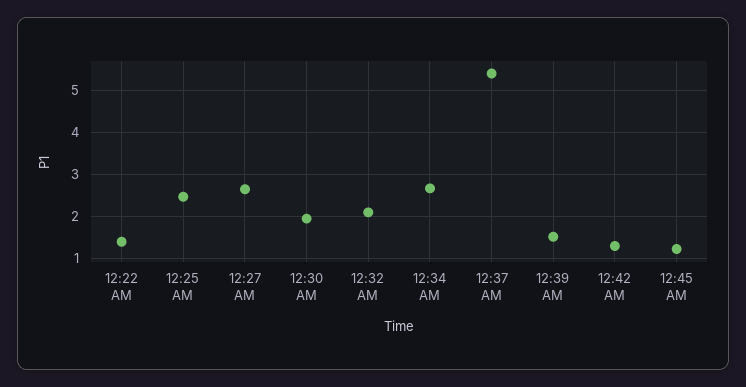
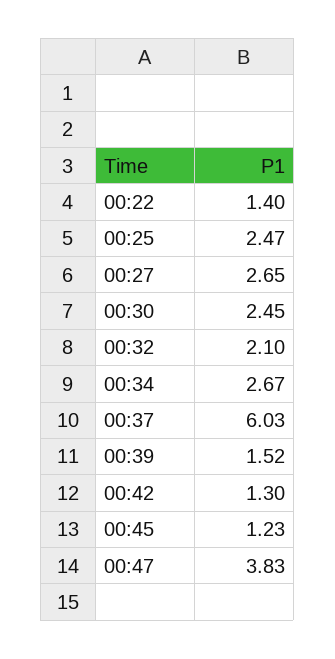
12:30 AM: 2 -> 2.45
12:37 AM: 5.4 -> 6.03
00:47: none -> 3.83

